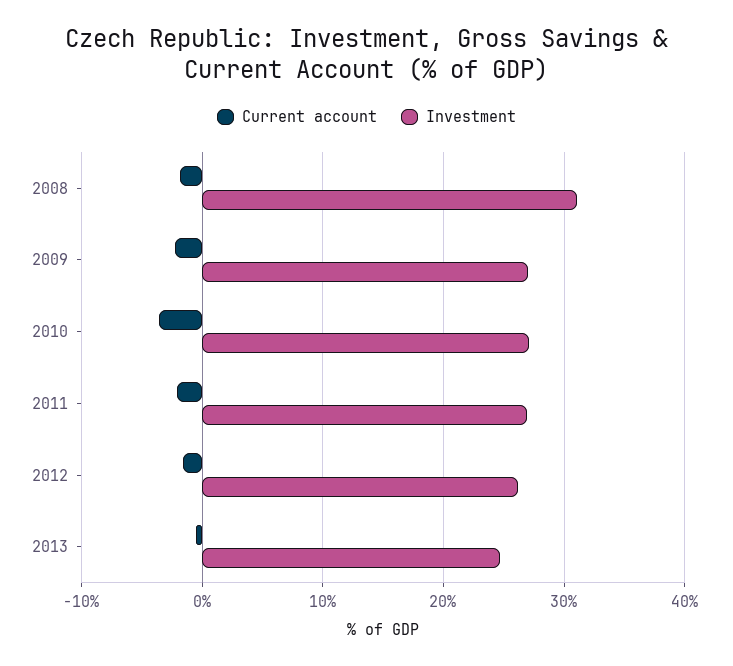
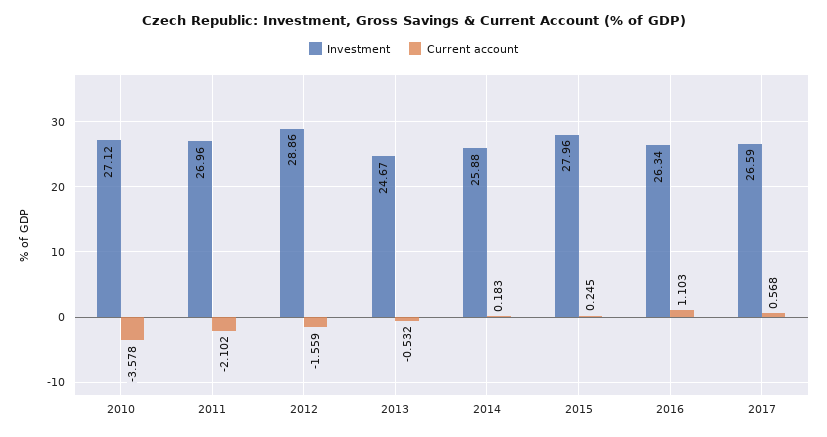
Current account, 2008: -2 -> none
Investment, 2008: 31 -> none
Current account, 2009: -2 -> none
Investment, 2009: 27 -> none
Investment, 2012: 26 -> 28.86
Investment, 2014: none -> 25.88
Current account, 2014: none -> 0.183
Investment, 2015: none -> 27.96
Current account, 2015: none -> 0.245
Investment, 2016: none -> 26.34
Current account, 2016: none -> 1.103
Investment, 2017: none -> 26.59
Current account, 2017: none -> 0.568

